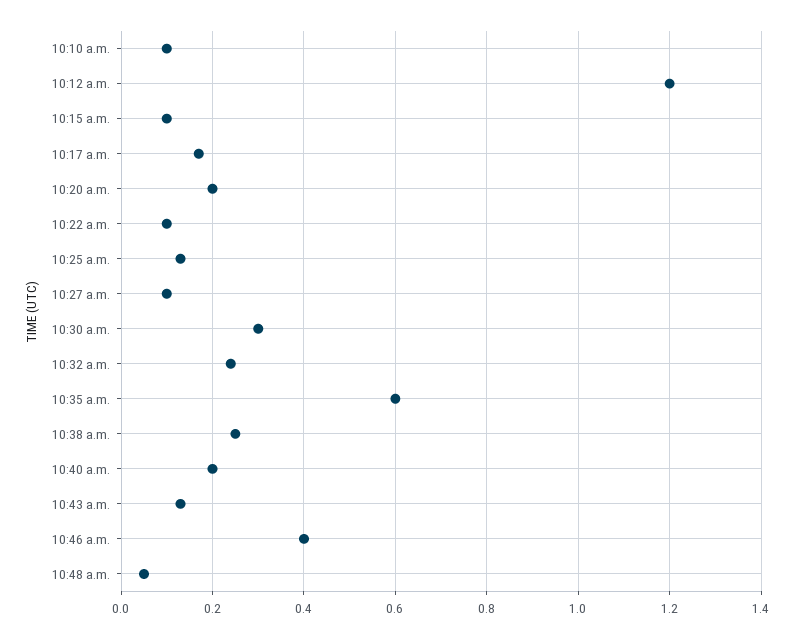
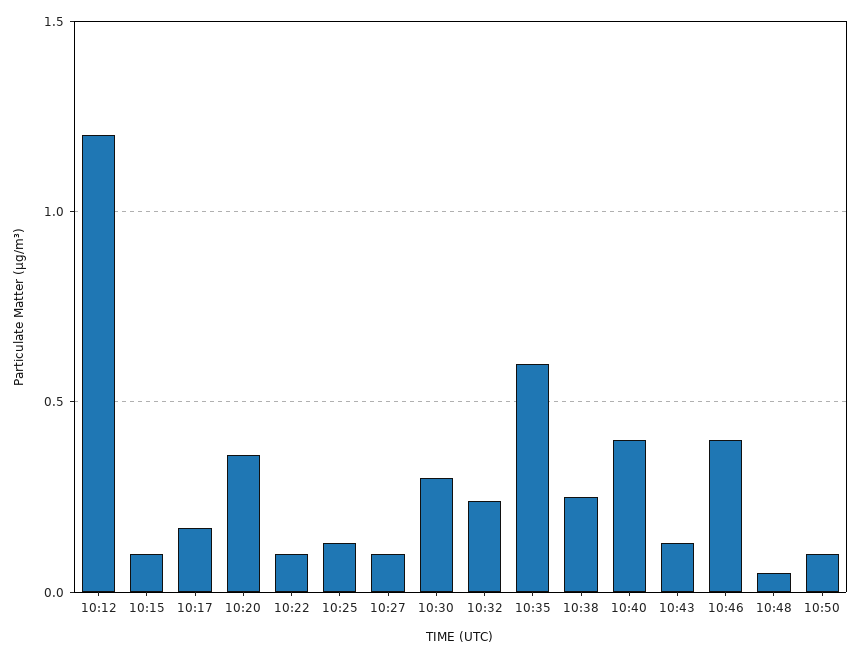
10:10 a.m.: 0.1 -> none
10:20 a.m.: 0.2 -> 0.35
10:40 a.m.: 0.2 -> 0.4
10:50: none -> 0.1

